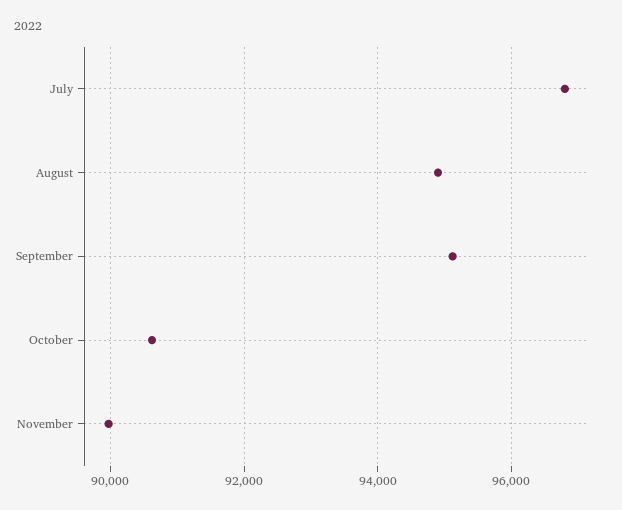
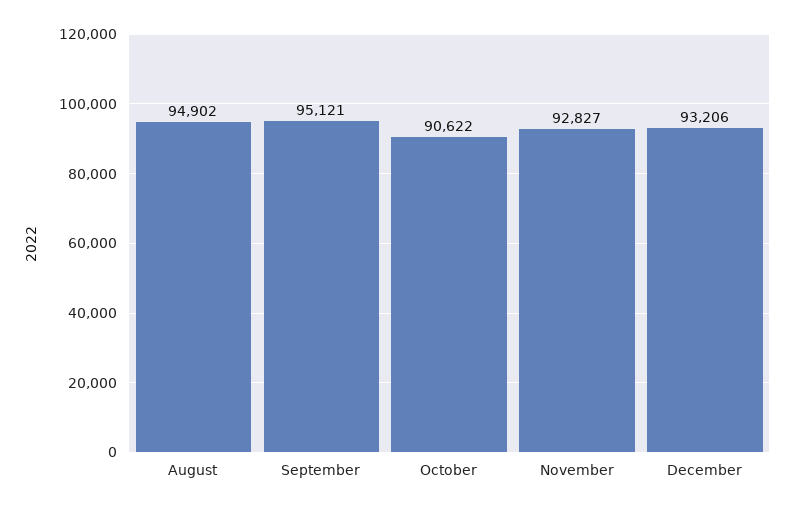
July: 96800 -> none
November: 90000 -> 92827
December: none -> 93206

